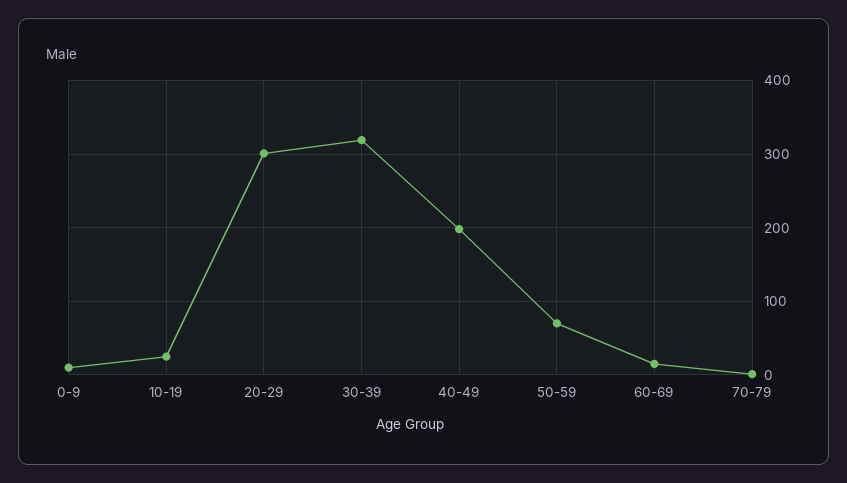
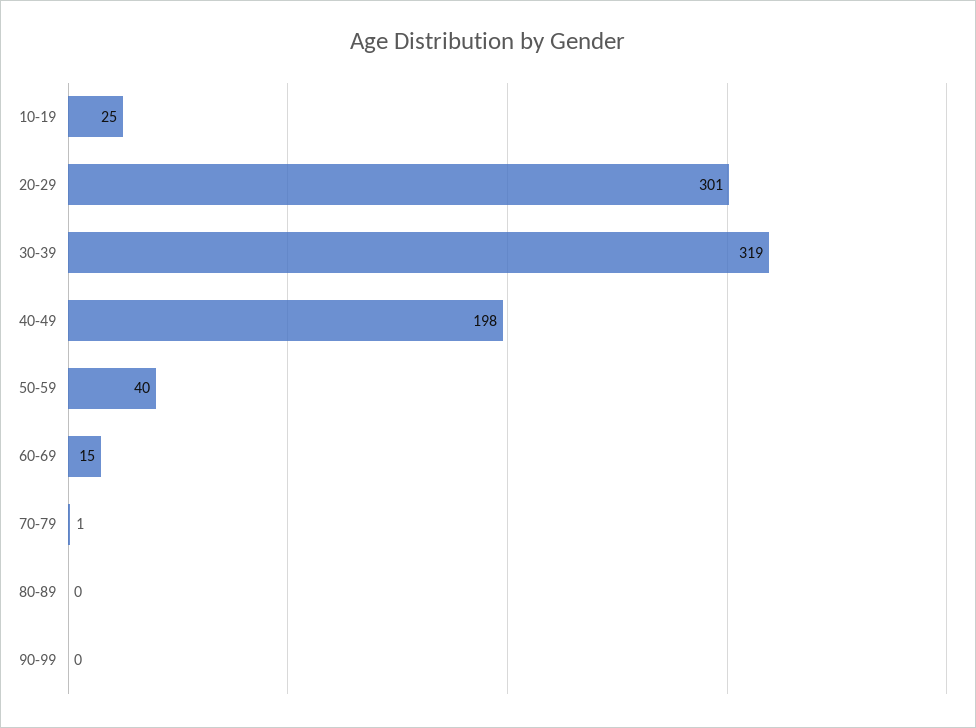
0-9: 10 -> none
50-59: 70 -> 40
80-89: none -> 0
90-99: none -> 0

